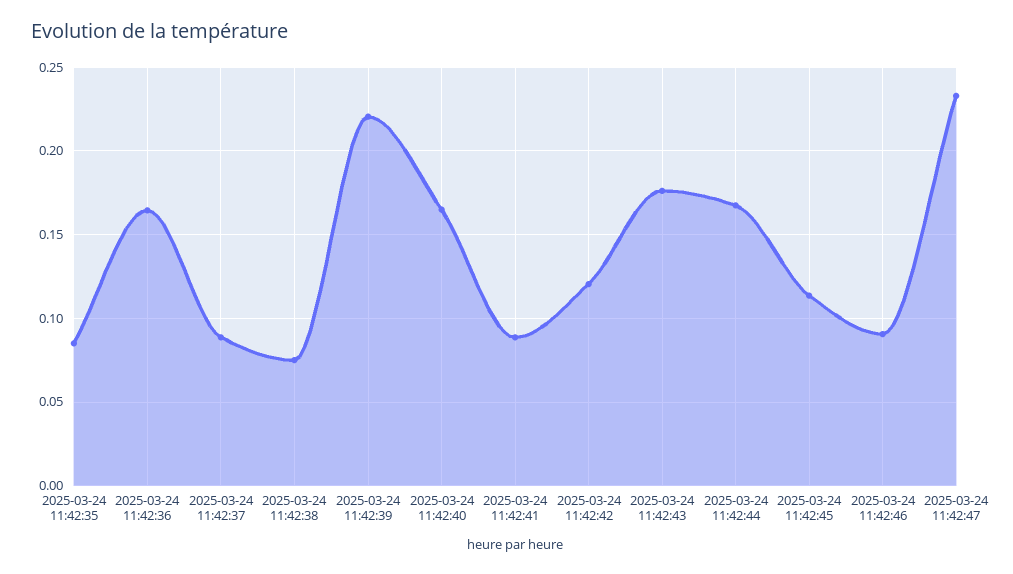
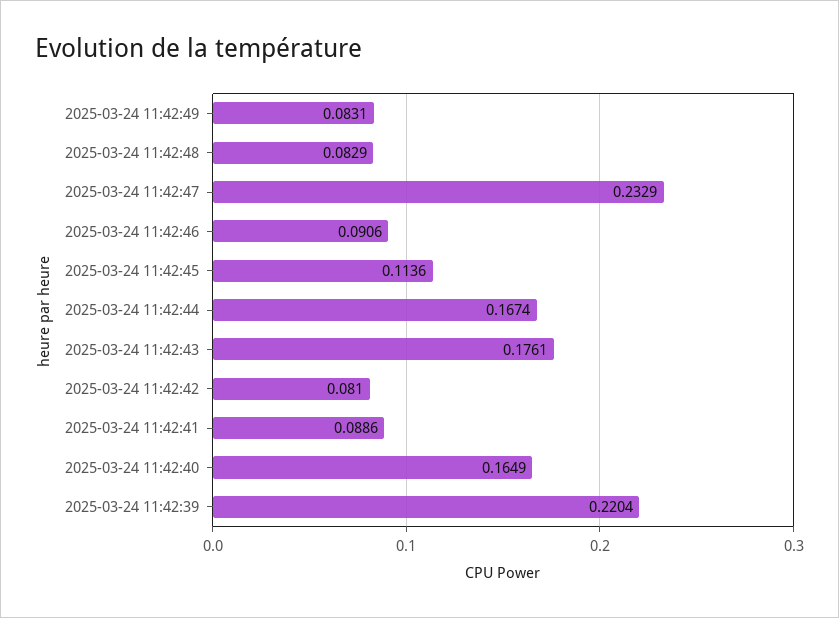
2025-03-24 11:42:35: 0.085 -> none
2025-03-24 11:42:36: 0.165 -> none
2025-03-24 11:42:37: 0.09 -> none
2025-03-24 11:42:38: 0.075 -> none
2025-03-24 11:42:42: 0.12 -> 0.081
2025-03-24 11:42:49: none -> 0.0831
2025-03-24 11:42:48: none -> 0.0829

